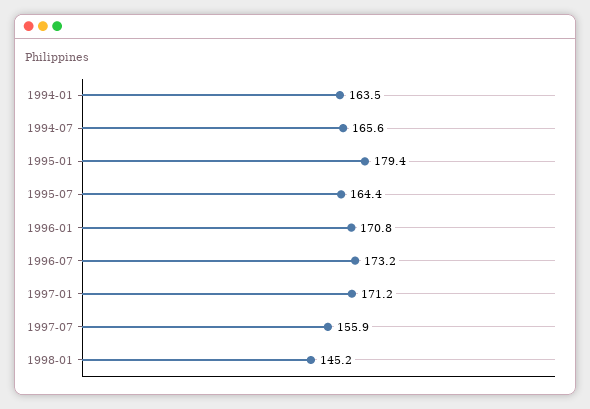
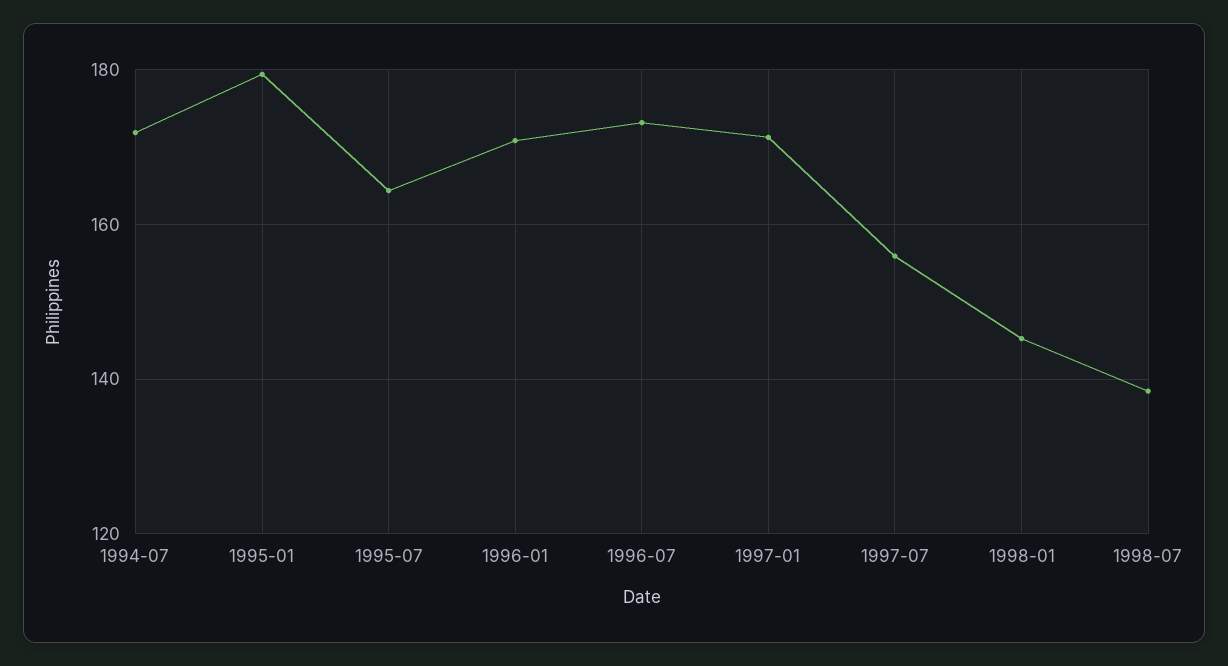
1994-01: 163.5 -> none
1994-07: 165.6 -> 172
1998-07: none -> 138

